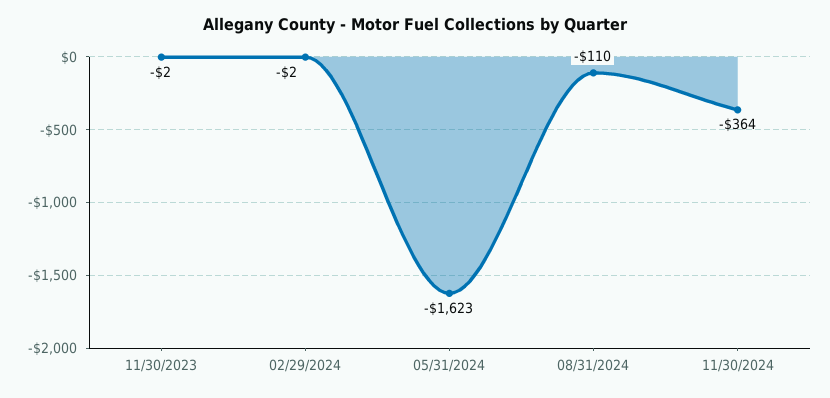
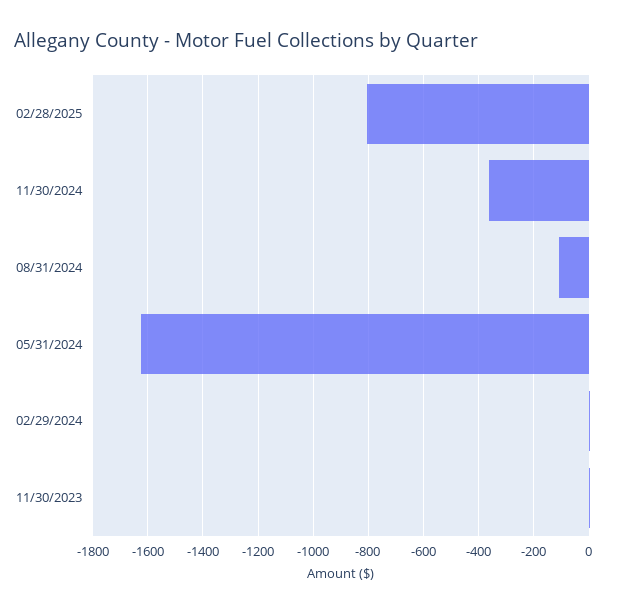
02/28/2025: none -> -800

